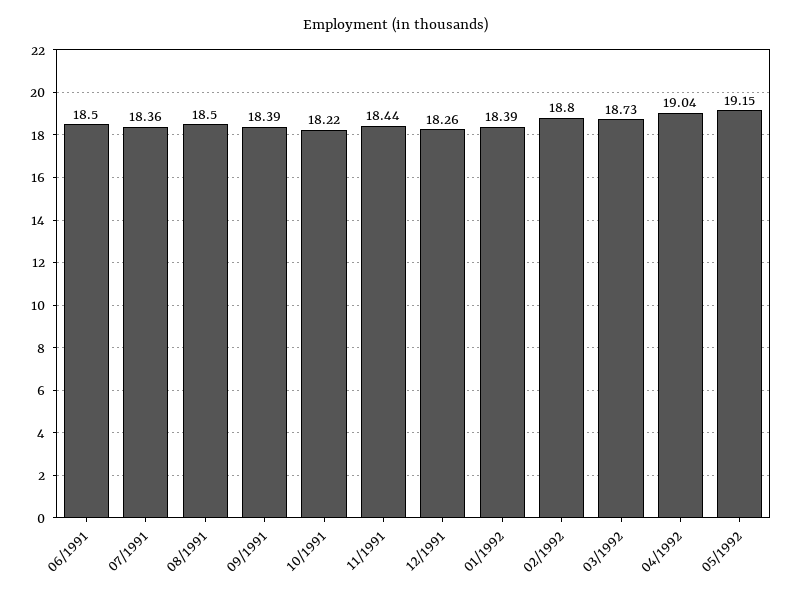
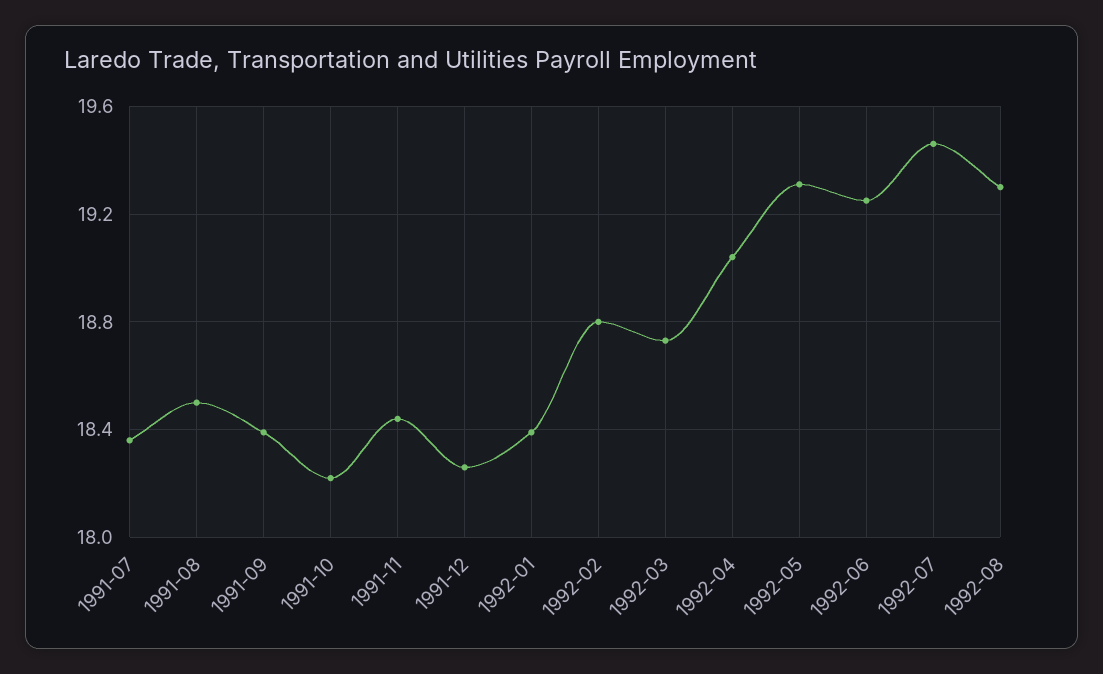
06/1991: 18.5 -> none
05/1992: 19.15 -> 19.3
1992-06: none -> 19.25
1992-07: none -> 19.45
1992-08: none -> 19.3

